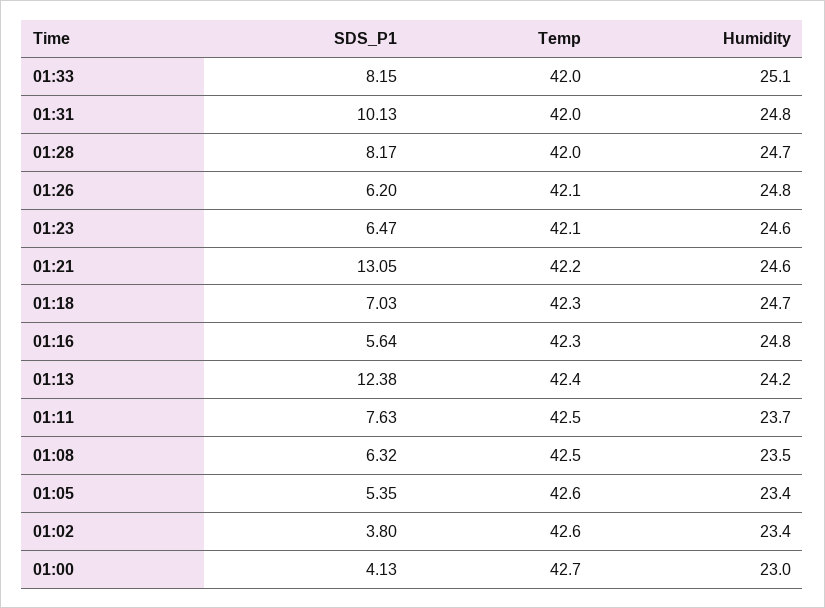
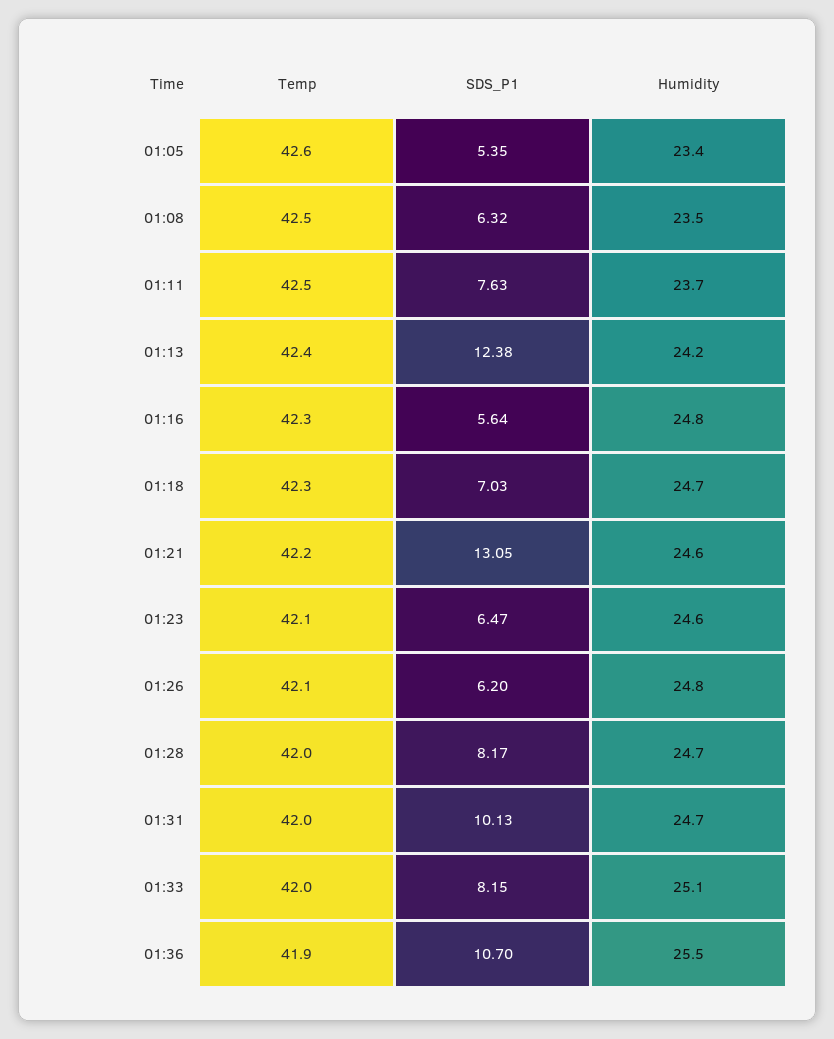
Humidity, 01:31: 24.8 -> 24.7
SDS_P1, 01:02: 3.8 -> none
Temp, 01:02: 42.6 -> none
Humidity, 01:02: 23.4 -> none
SDS_P1, 01:00: 4.13 -> none
Temp, 01:00: 42.7 -> none
Humidity, 01:00: 23 -> none
Temp, 01:36: none -> 41.9
SDS_P1, 01:36: none -> 10.7
Humidity, 01:36: none -> 25.5

